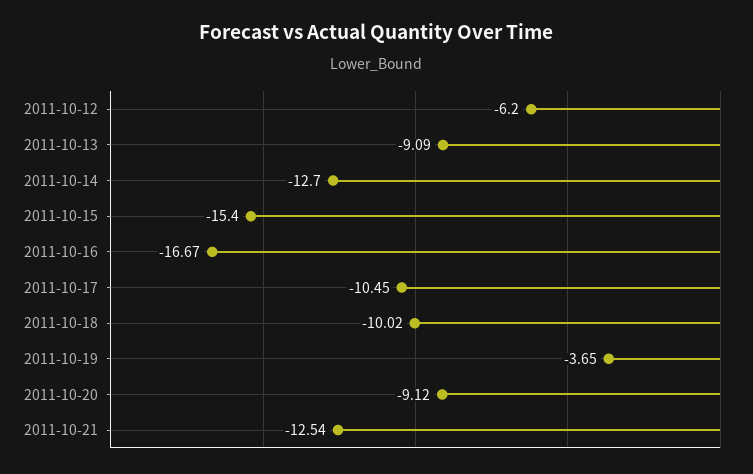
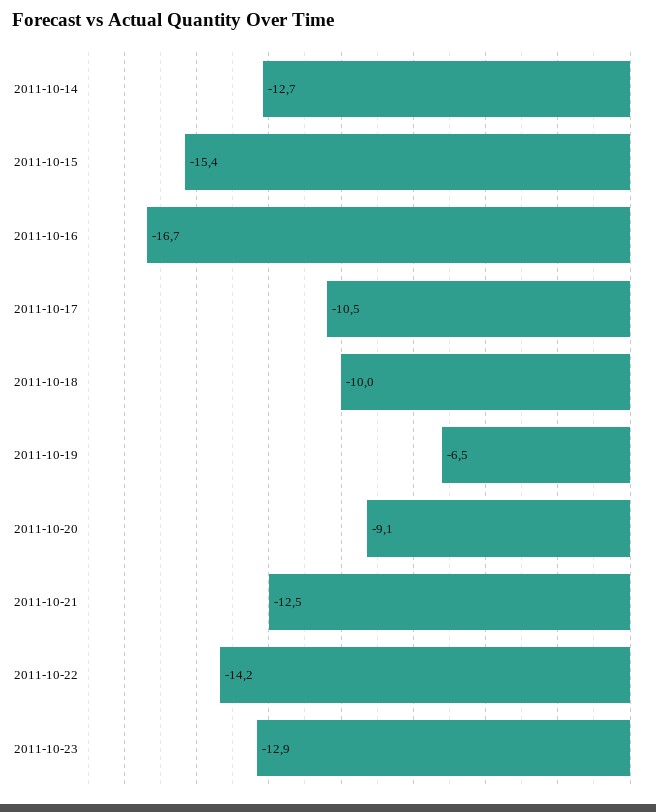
2011-10-12: -6.2 -> none
2011-10-13: -9.09 -> none
2011-10-19: -3.65 -> -6.5
2011-10-22: none -> -14.2
2011-10-23: none -> -12.9

